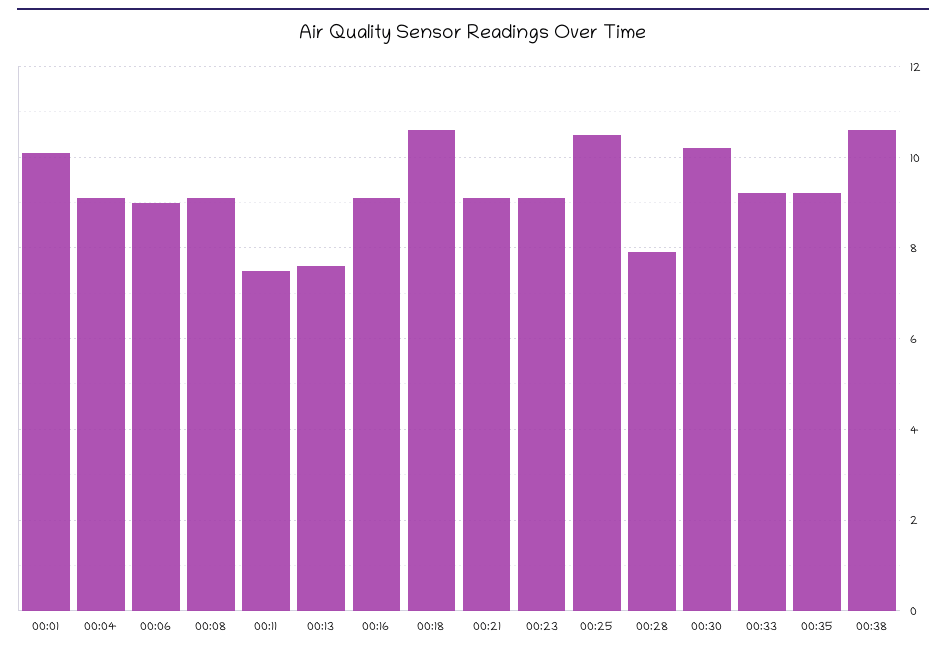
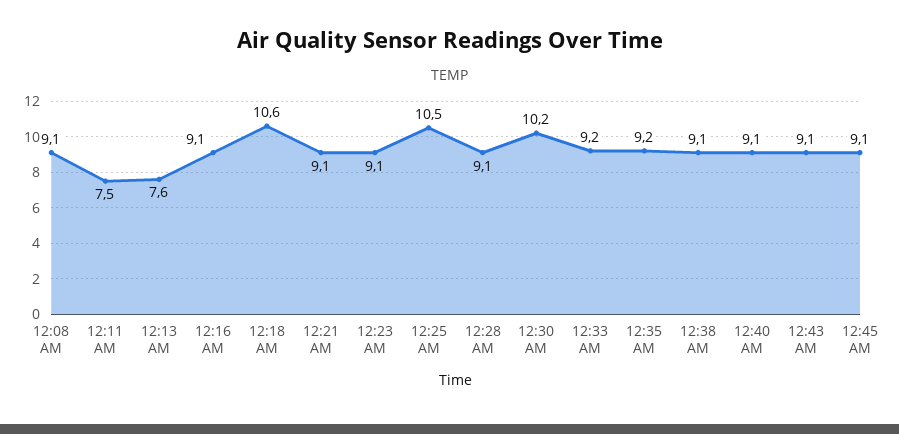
00:01: 10 -> none
00:04: 9 -> none
00:06: 9 -> none
00:28: 8 -> 9.1
00:38: 10.5 -> 9.1
12:40 AM: none -> 9.1
12:43 AM: none -> 9.1
12:45 AM: none -> 9.1

